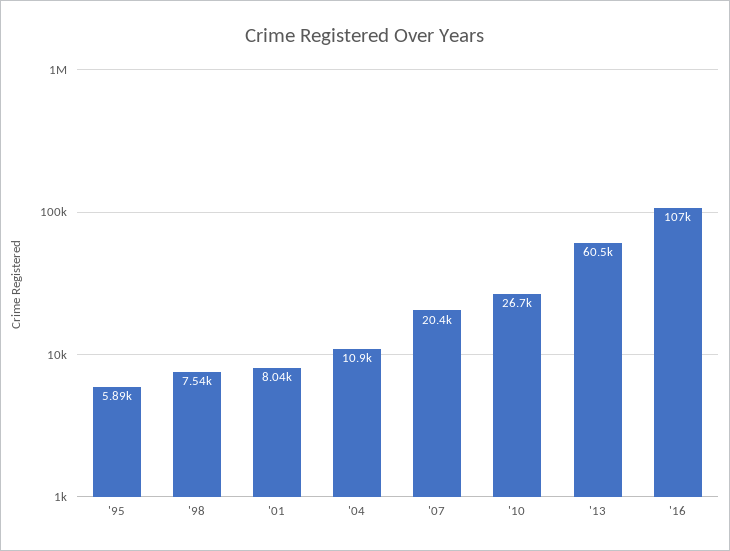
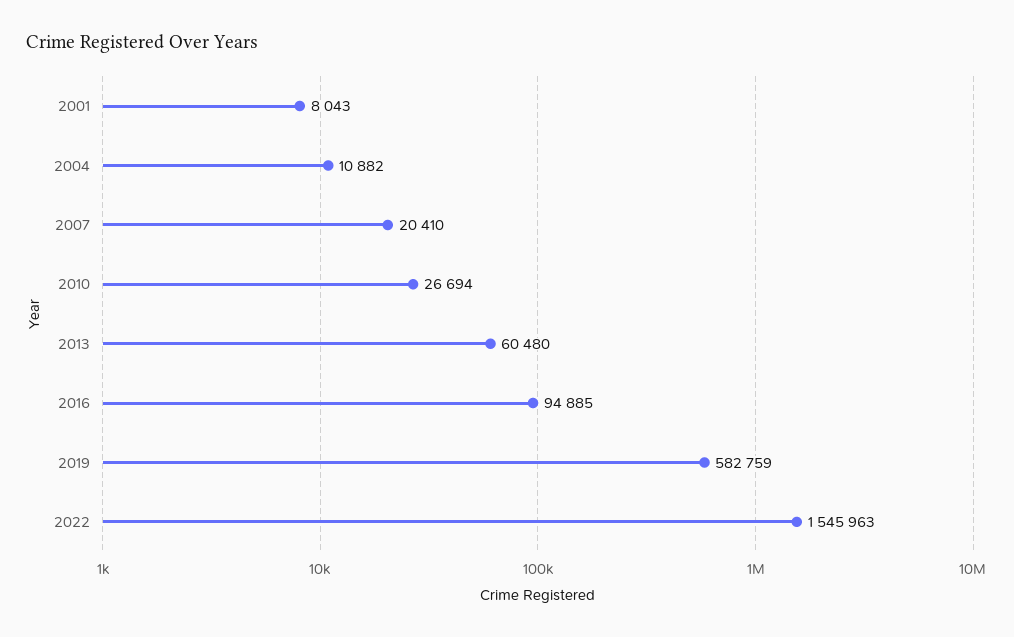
'95: 5890 -> none
'98: 7540 -> none
'16: 107000 -> 94885
2019: none -> 582759
2022: none -> 1545963

